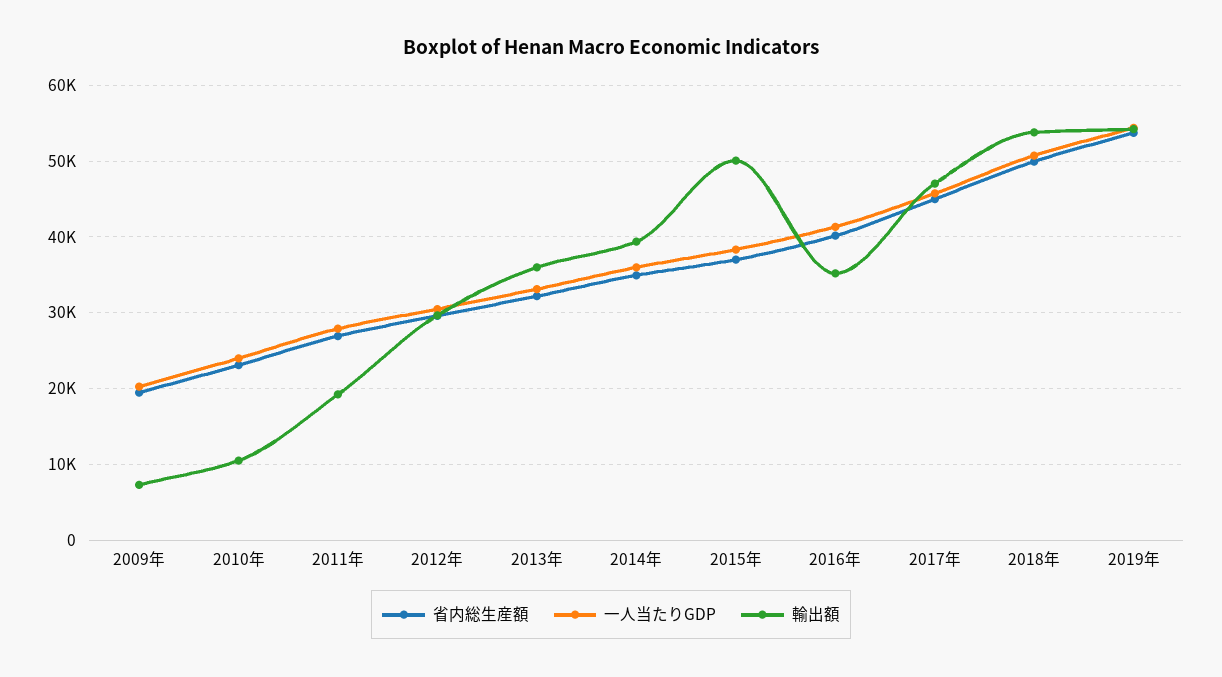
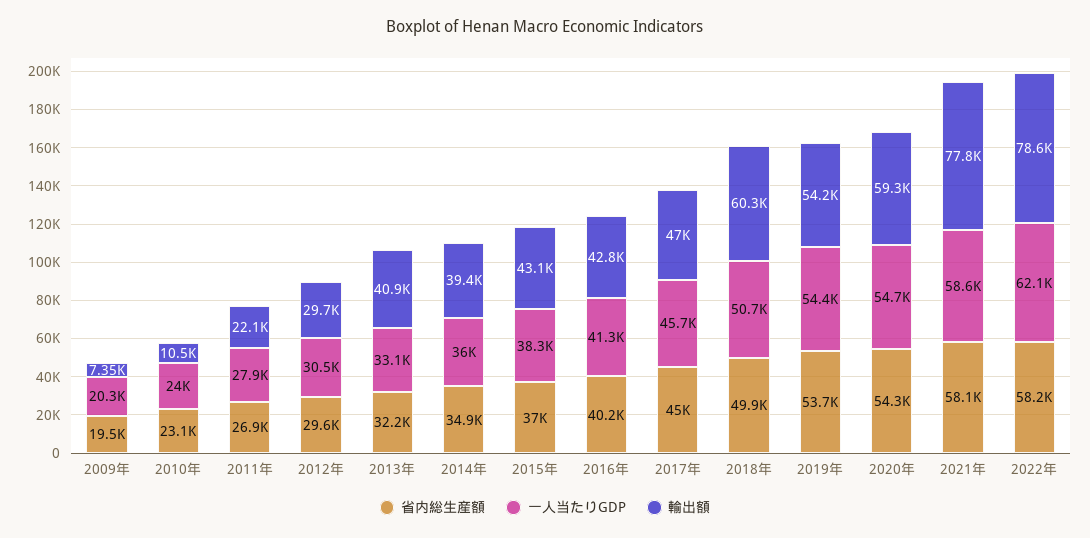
輸出額, 2011年: 19000 -> 22100
輸出額, 2013年: 36000 -> 40900
輸出額, 2015年: 50000 -> 43100
輸出額, 2016年: 35000 -> 42800
輸出額, 2018年: 54000 -> 60300
省内総生産額, 2020年: none -> 54300
一人当たりGDP, 2020年: none -> 54700
輸出額, 2020年: none -> 59300
省内総生産額, 2021年: none -> 58100
一人当たりGDP, 2021年: none -> 58600
輸出額, 2021年: none -> 77800
省内総生産額, 2022年: none -> 58200
一人当たりGDP, 2022年: none -> 62100
輸出額, 2022年: none -> 78600

